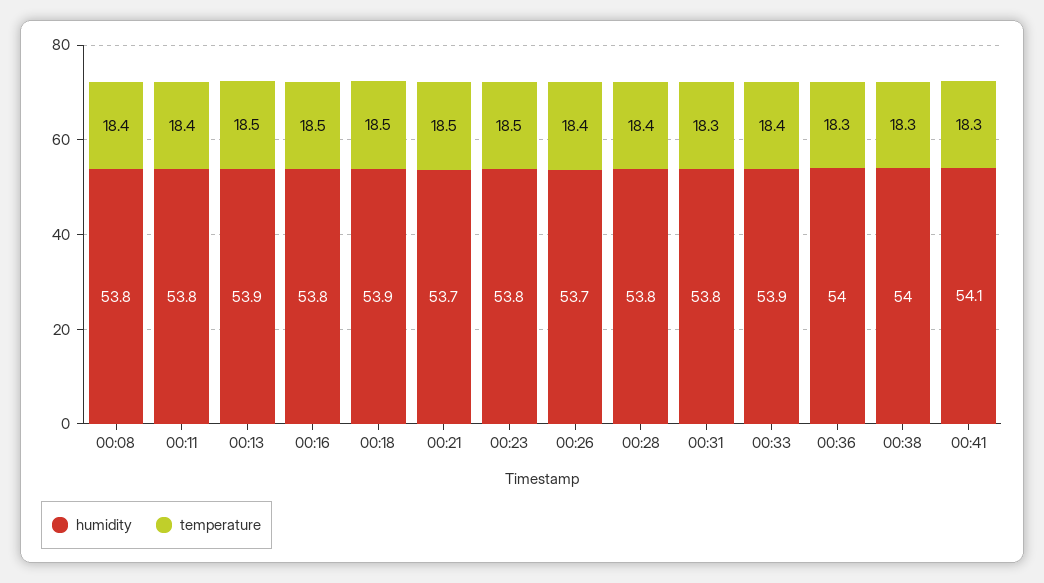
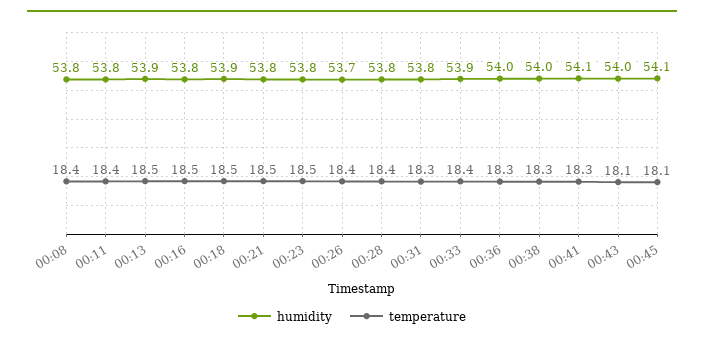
humidity, 00:21: 53.7 -> 53.8
humidity, 00:43: none -> 54
temperature, 00:43: none -> 18.1
humidity, 00:45: none -> 54.1
temperature, 00:45: none -> 18.1

